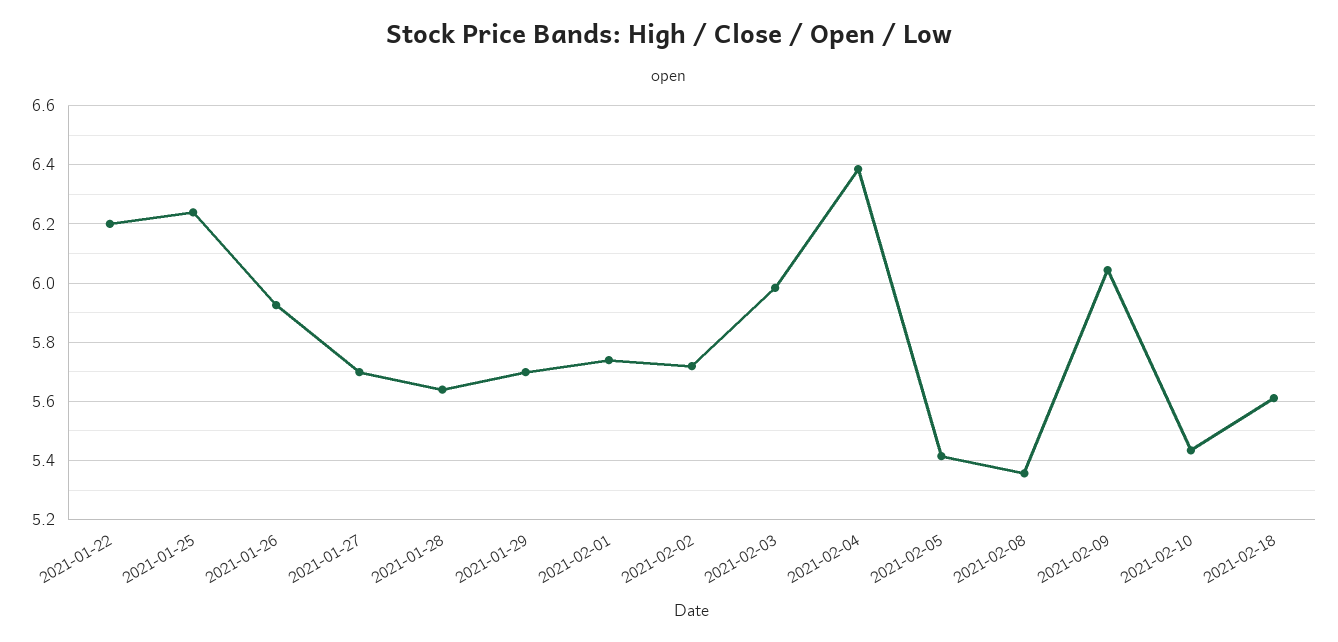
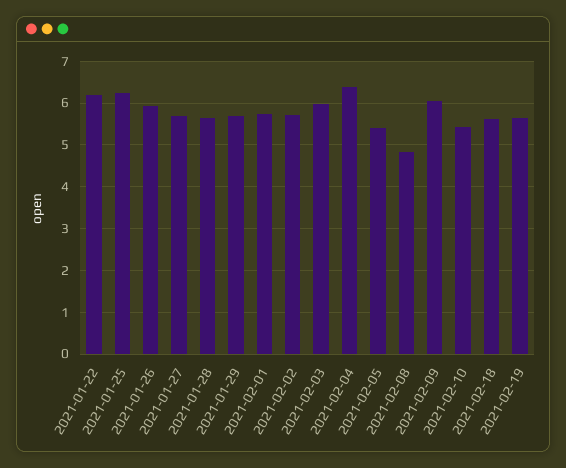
2021-02-08: 5.35 -> 4.8
2021-02-19: none -> 5.6

